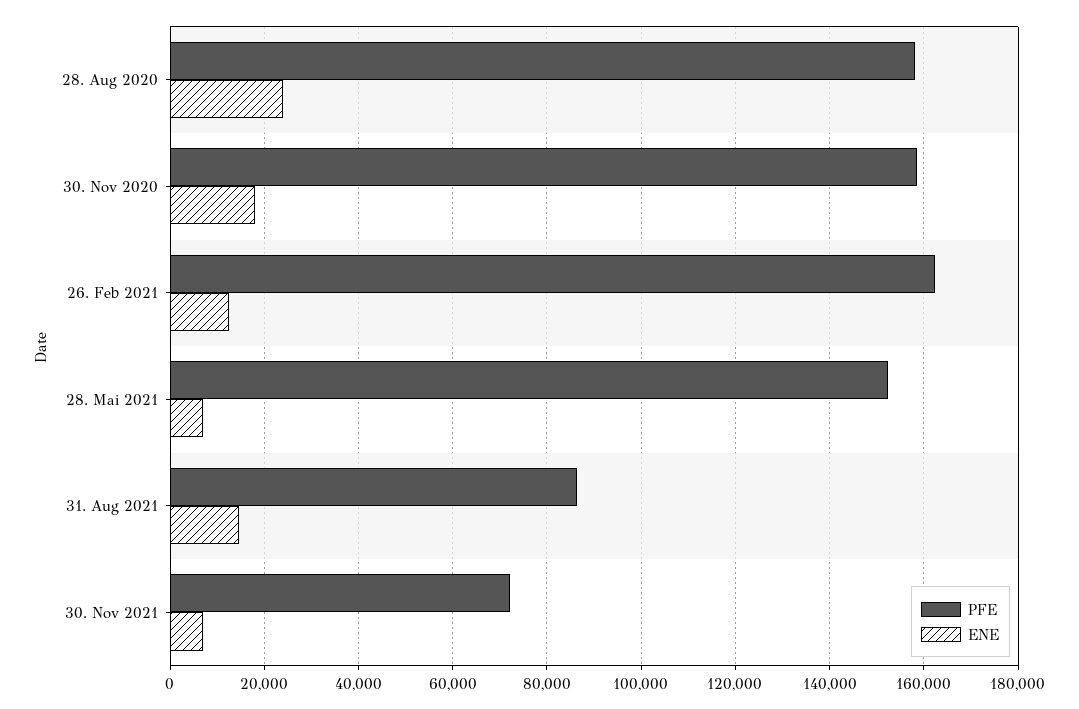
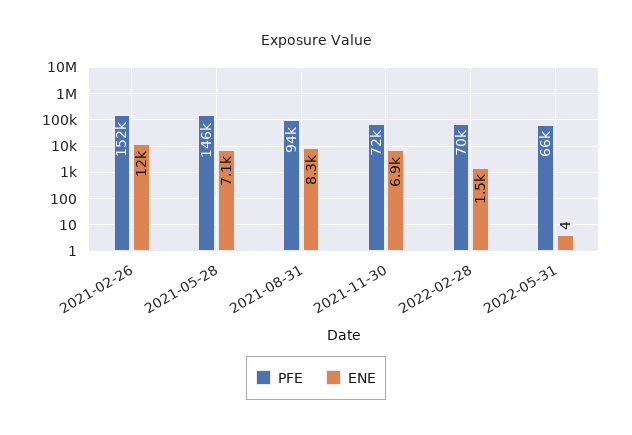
PFE, 28. Aug 2020: 158000 -> none
ENE, 28. Aug 2020: 24000 -> none
PFE, 30. Nov 2020: 158000 -> none
ENE, 30. Nov 2020: 18000 -> none
PFE, 26. Feb 2021: 162000 -> 152000
PFE, 28. Mai 2021: 152000 -> 146000
PFE, 31. Aug 2021: 86000 -> 94000
ENE, 31. Aug 2021: 14000 -> 8300
PFE, 2022-02-28: none -> 70000
ENE, 2022-02-28: none -> 1500
PFE, 2022-05-31: none -> 66000
ENE, 2022-05-31: none -> 4

